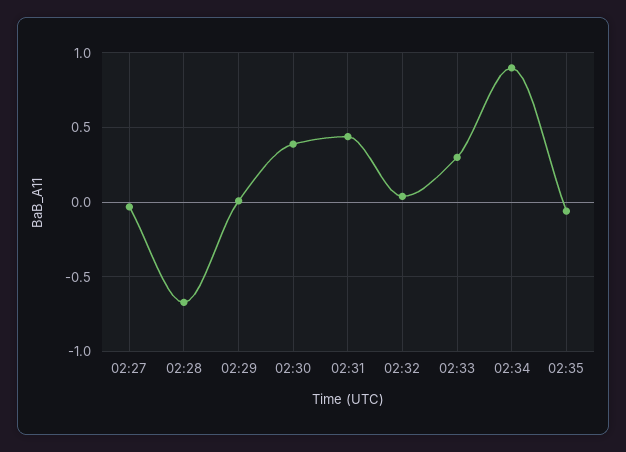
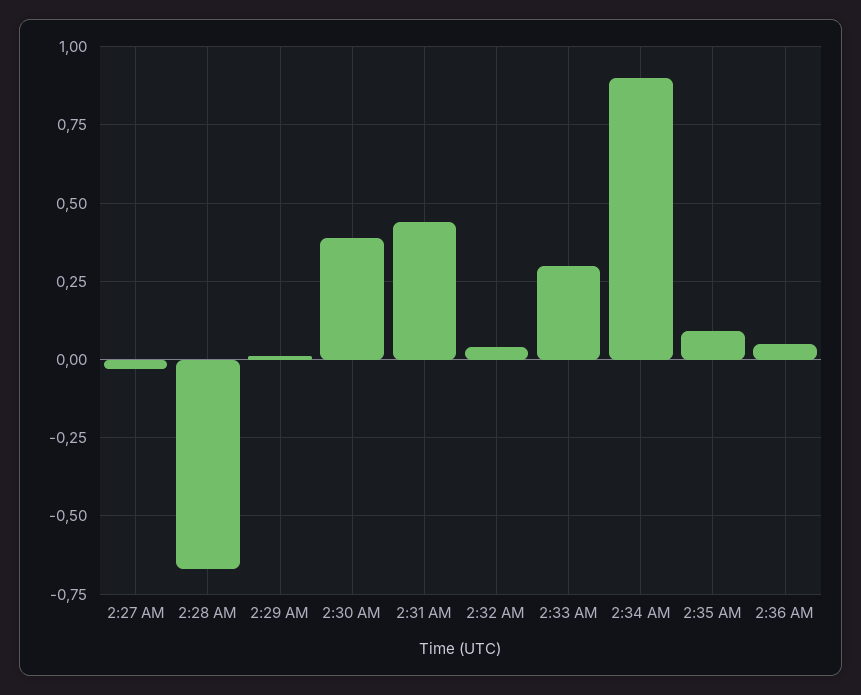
02:35: -0.05 -> 0.1
2:36 AM: none -> 0.05

